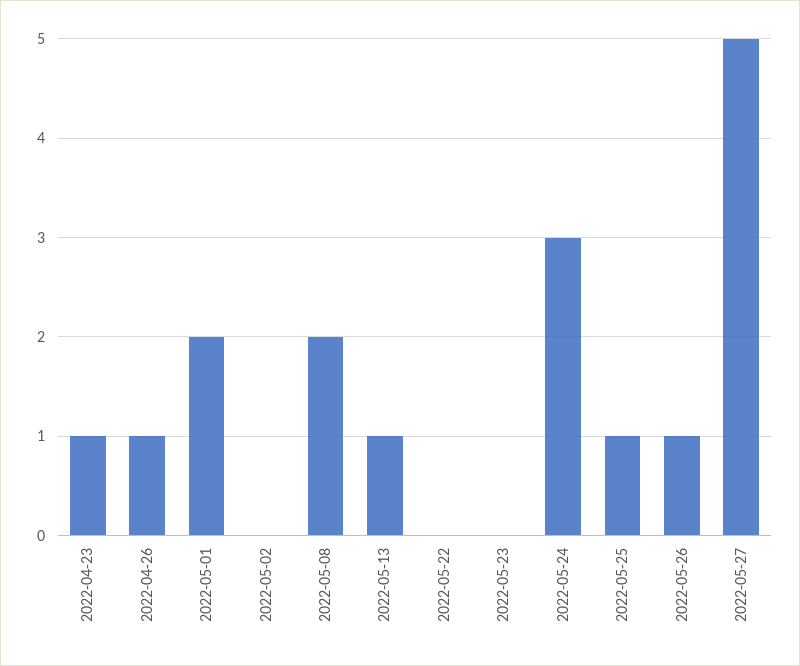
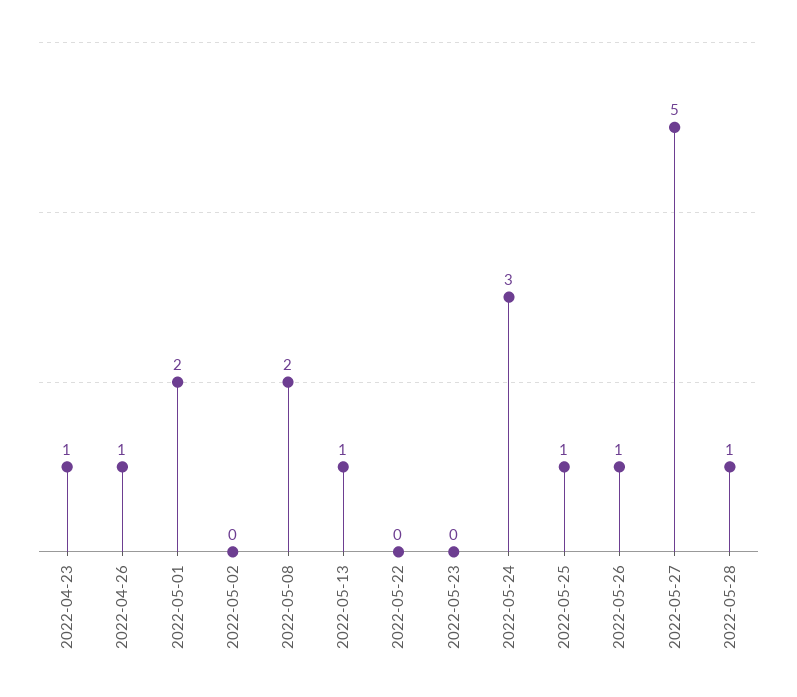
2022-05-28: none -> 1

